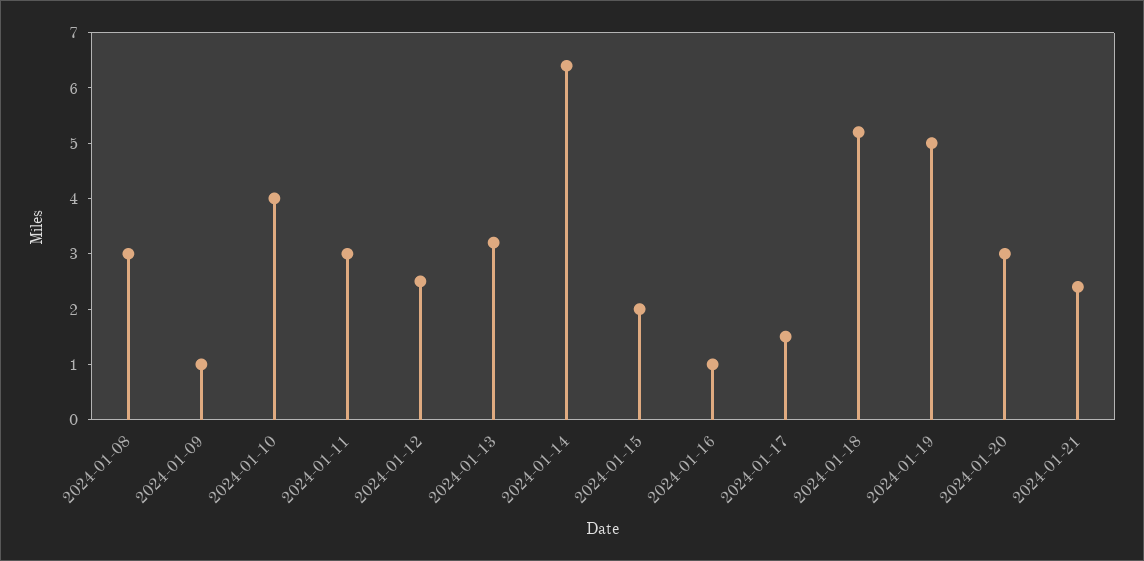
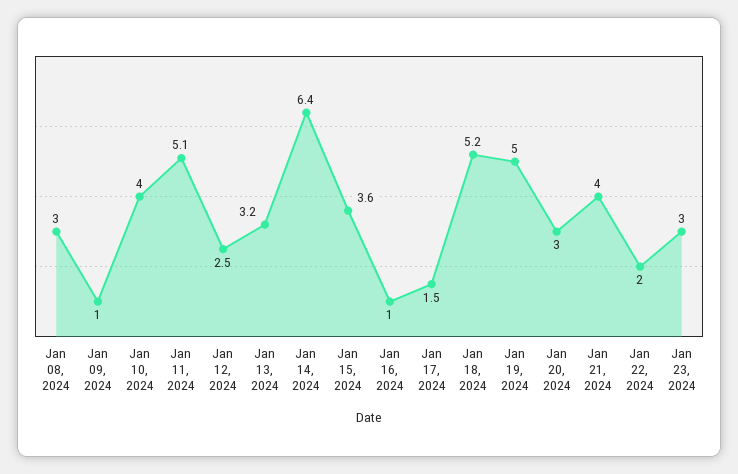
2024-01-11: 3 -> 5.1
2024-01-15: 2 -> 3.6
2024-01-21: 2.5 -> 4
Jan 22, 2024: none -> 2
Jan 23, 2024: none -> 3

